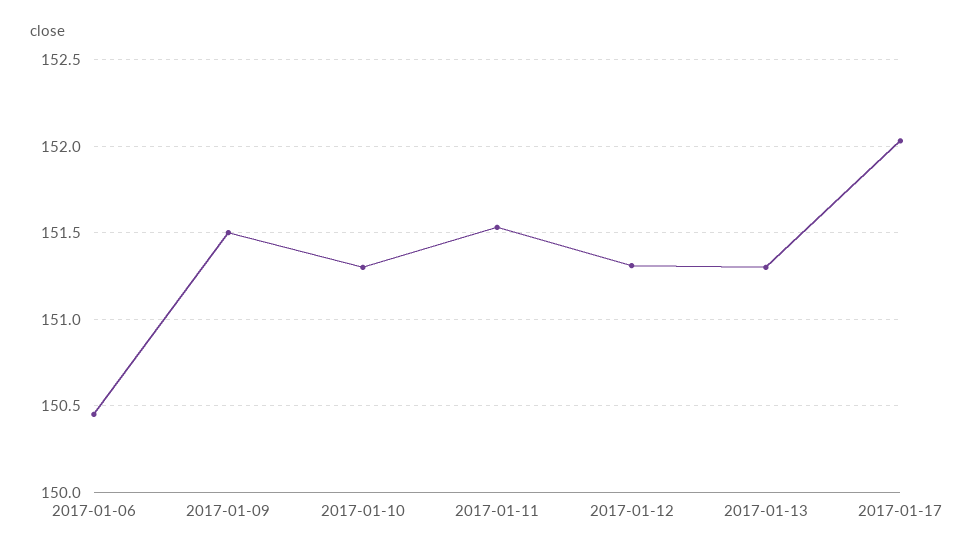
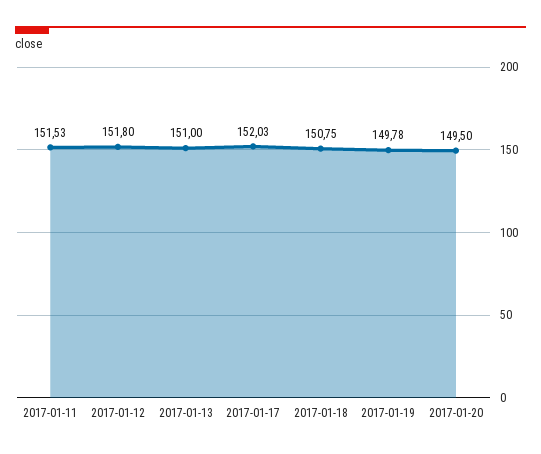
2017-01-06: 150.45 -> none
2017-01-09: 151.5 -> none
2017-01-10: 151.3 -> none
2017-01-12: 151.3 -> 151.8
2017-01-13: 151.3 -> 151
2017-01-18: none -> 150.75
2017-01-19: none -> 149.78
2017-01-20: none -> 149.5

